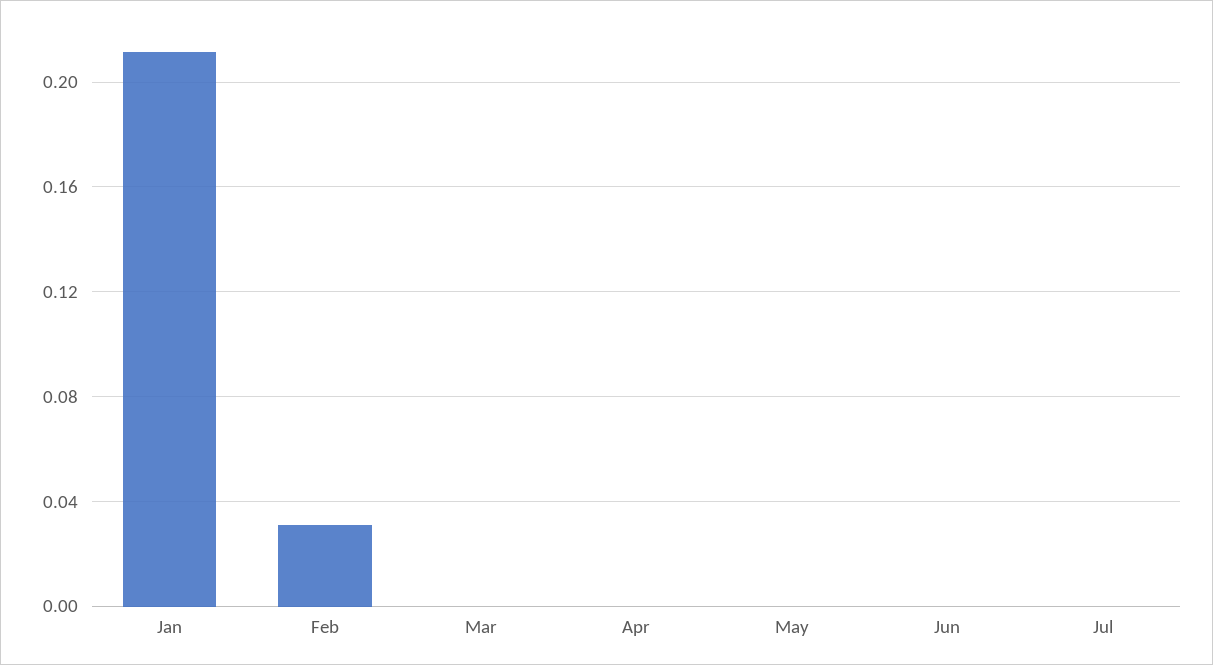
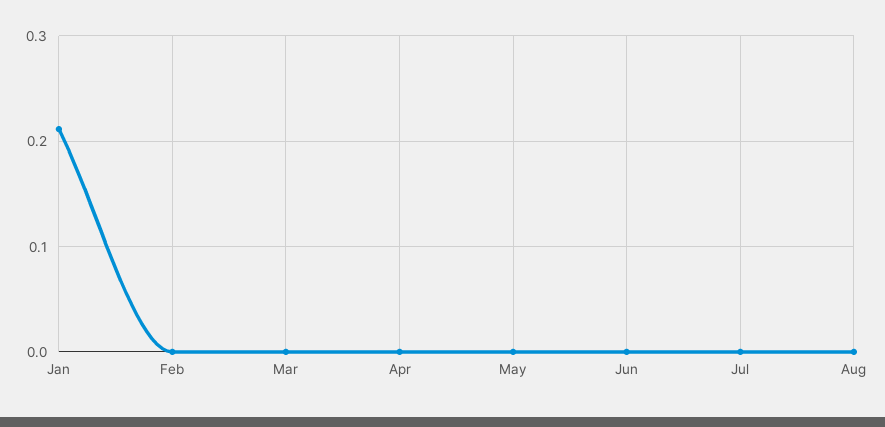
Feb: 0.03 -> 0
Aug: none -> 0

